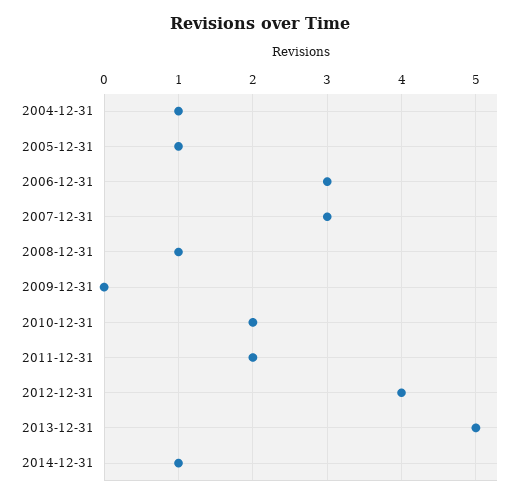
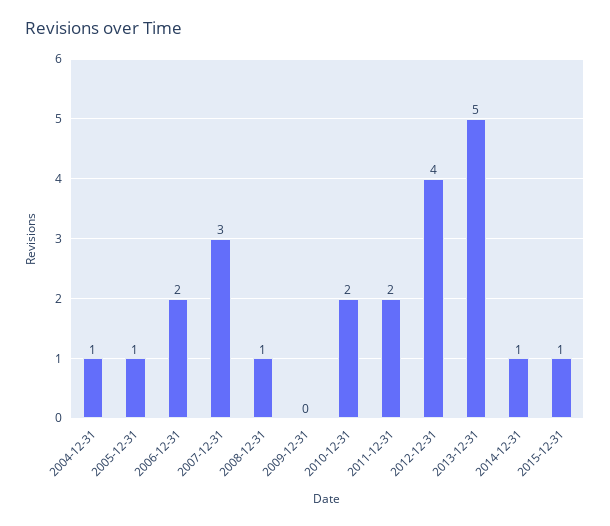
2006-12-31: 3 -> 2
2015-12-31: none -> 1

